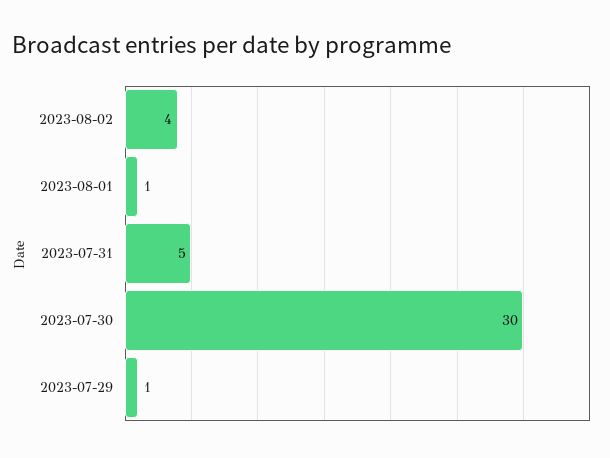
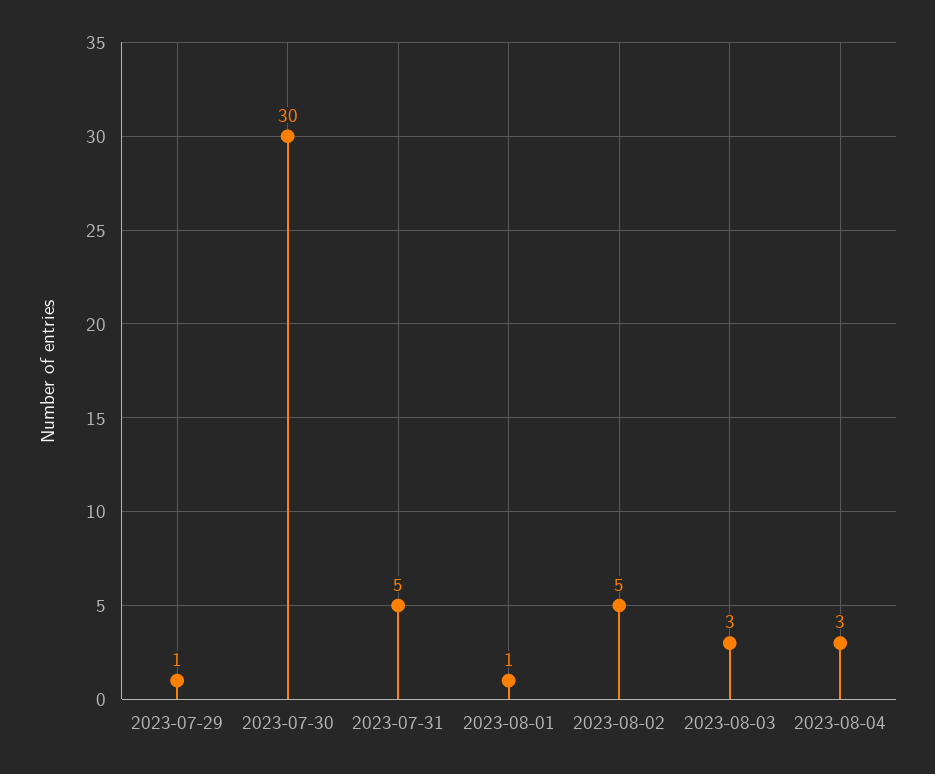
2023-08-02: 4 -> 5
2023-08-03: none -> 3
2023-08-04: none -> 3

